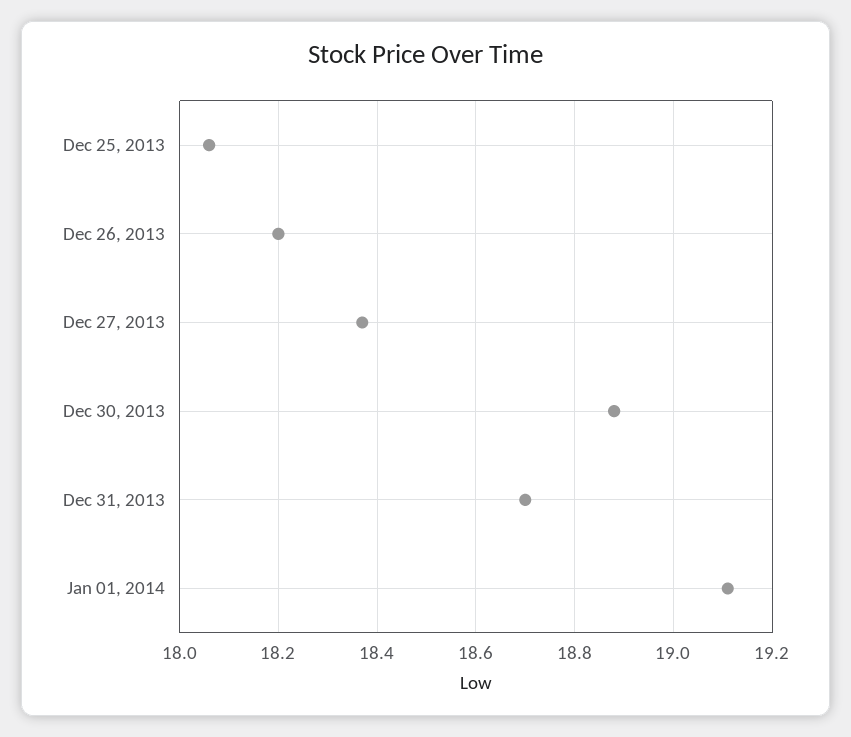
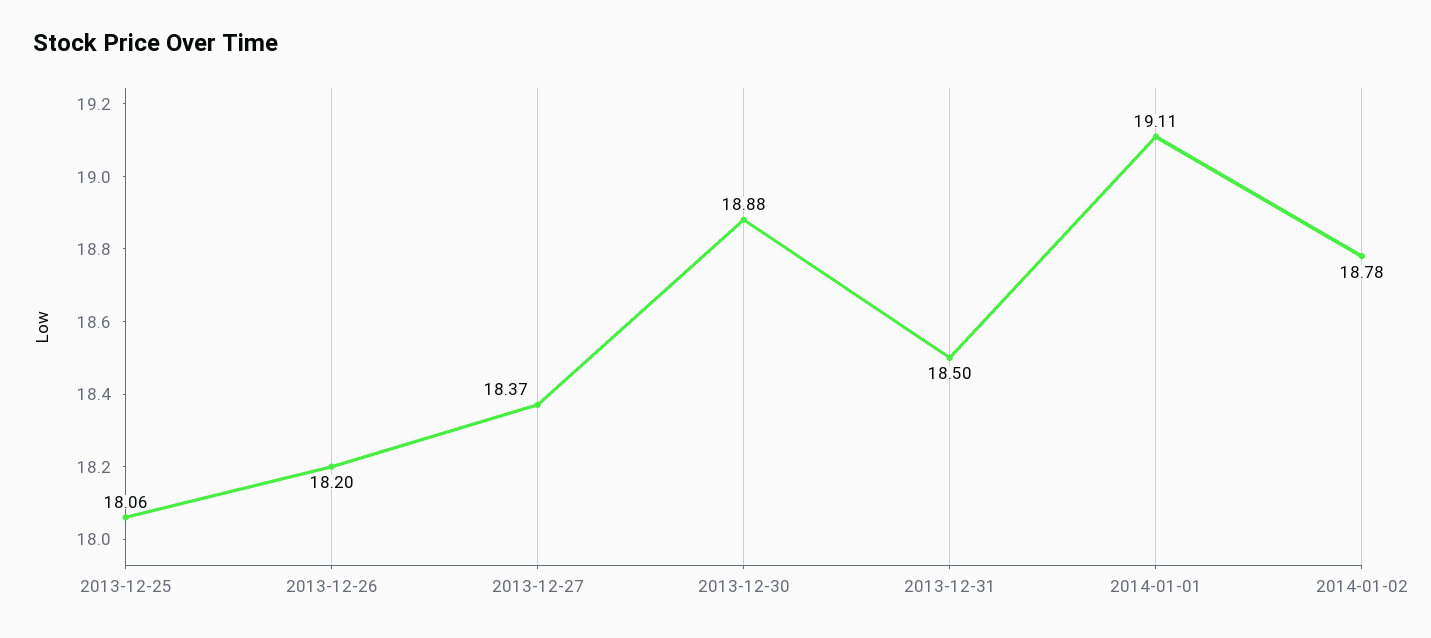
Dec 31, 2013: 18.7 -> 18.5
2014-01-02: none -> 18.78

